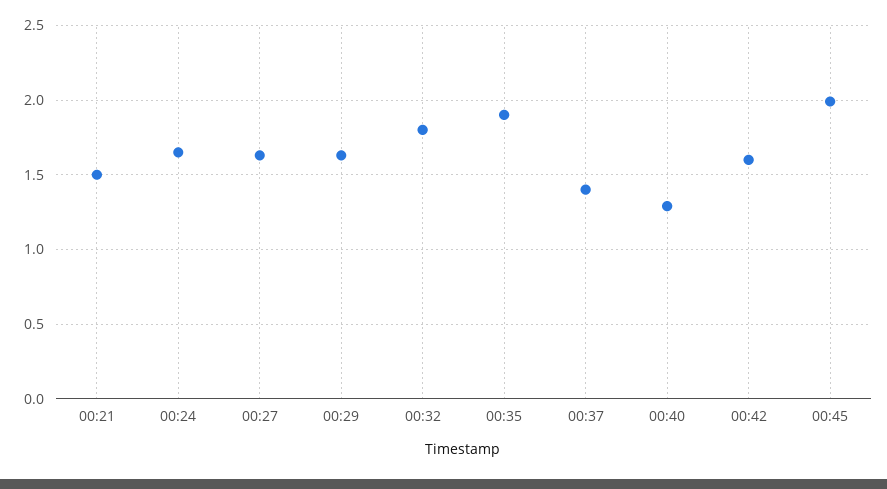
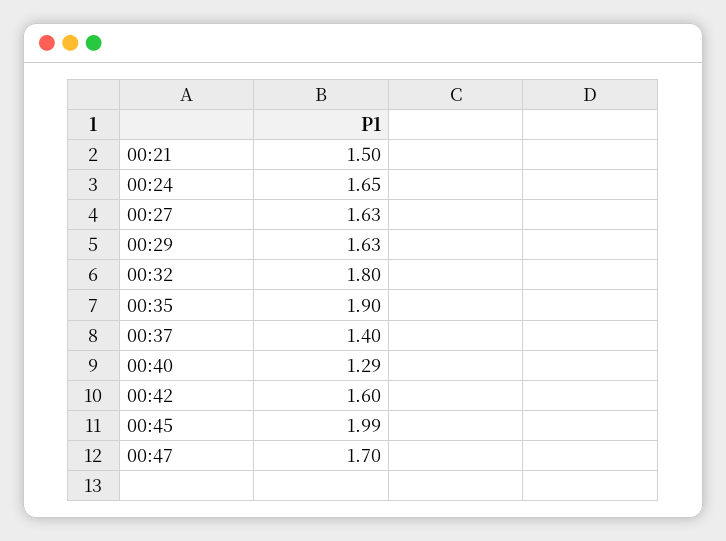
00:47: none -> 1.7

